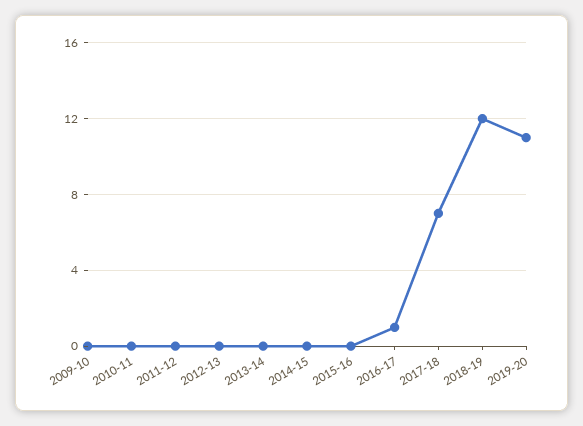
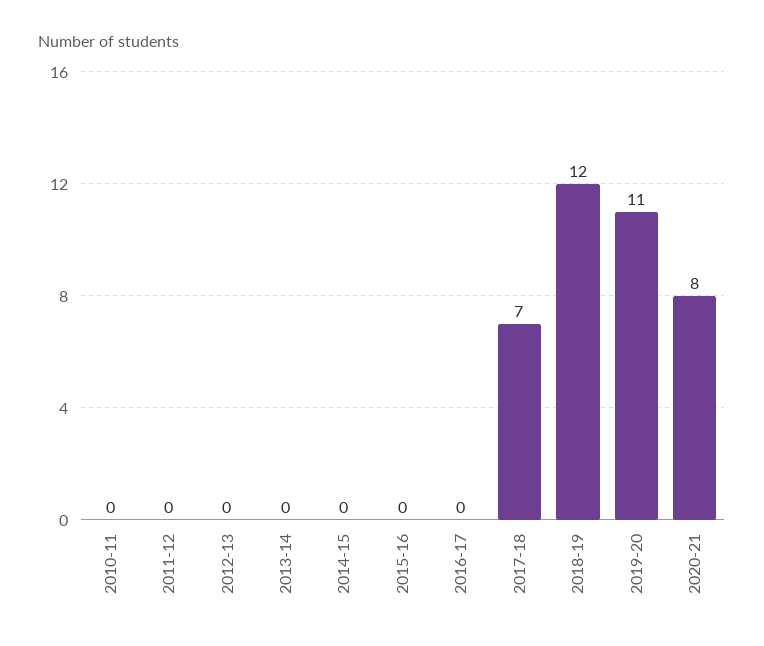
2009-10: 0 -> none
2016-17: 1 -> 0
2020-21: none -> 8

